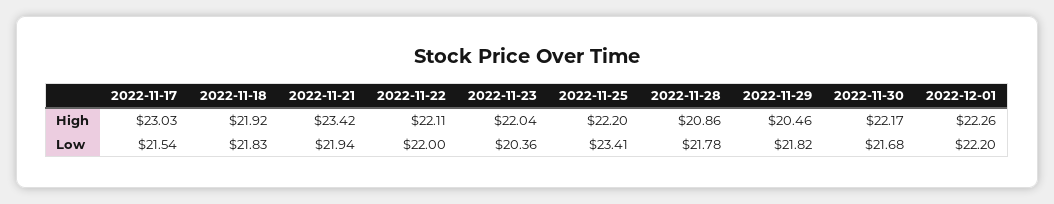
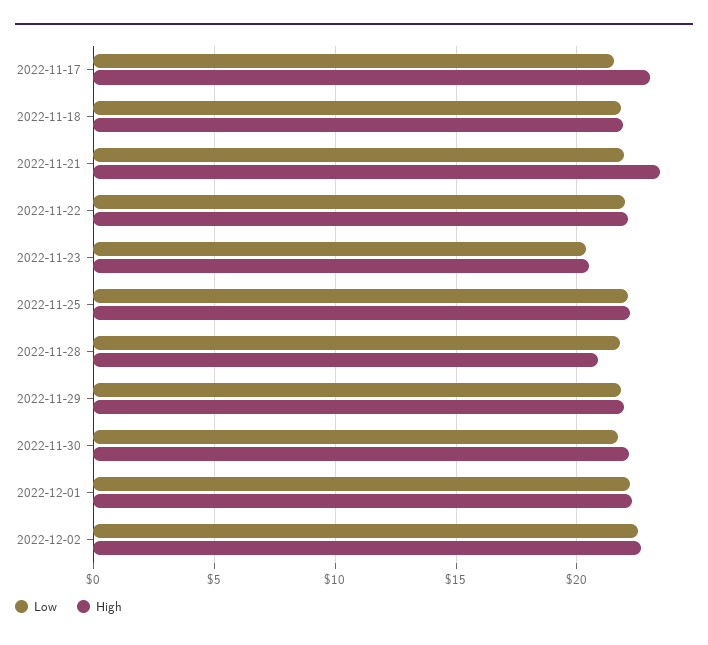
High, 2022-11-23: 22.04 -> 20.5
High, 2022-11-29: 20.46 -> 22
Low, 2022-11-25: 23.41 -> 22
Low, 2022-12-02: none -> 22.5
High, 2022-12-02: none -> 22.5

